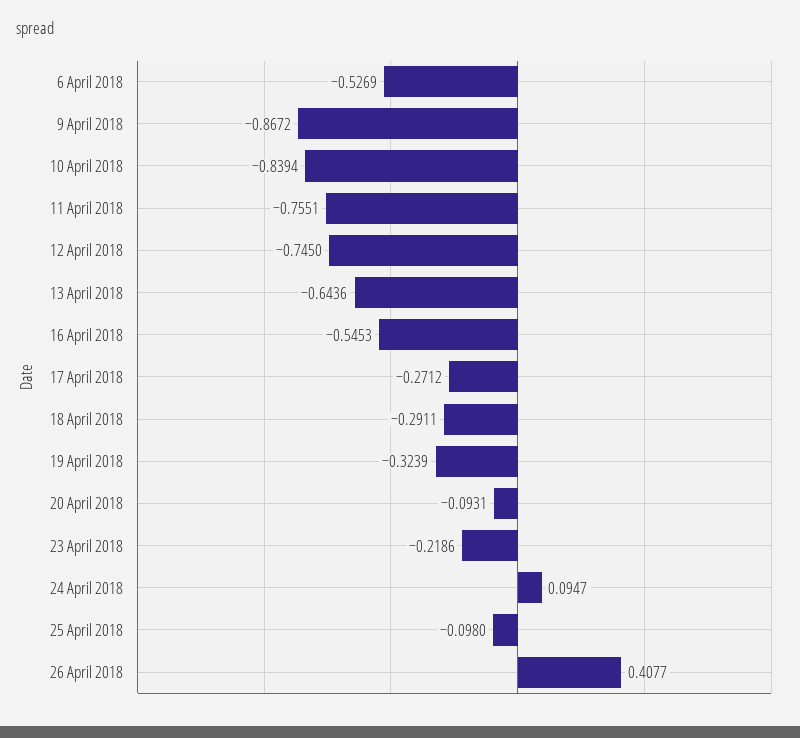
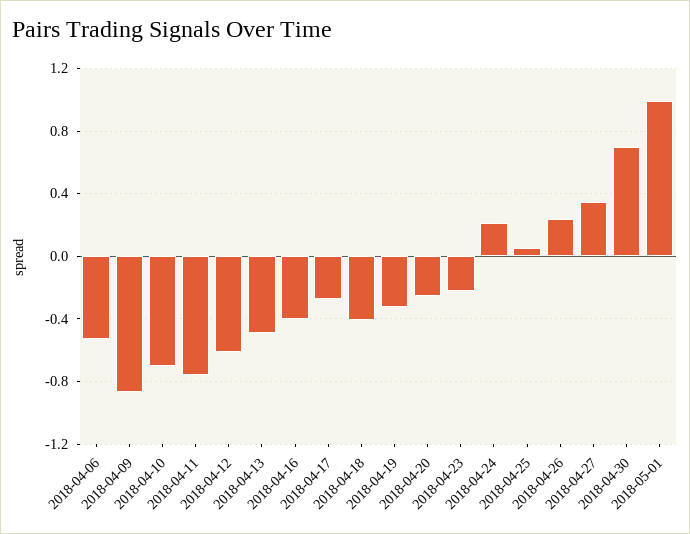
10 April 2018: -0.8394 -> -0.7
12 April 2018: -0.745 -> -0.6
13 April 2018: -0.6436 -> -0.5
16 April 2018: -0.5453 -> -0.4
18 April 2018: -0.2911 -> -0.4
20 April 2018: -0.0931 -> -0.25
24 April 2018: 0.0947 -> 0.2
25 April 2018: -0.098 -> 0.05
26 April 2018: 0.4077 -> 0.25
2018-04-27: none -> 0.35
2018-04-30: none -> 0.7
2018-05-01: none -> 1

